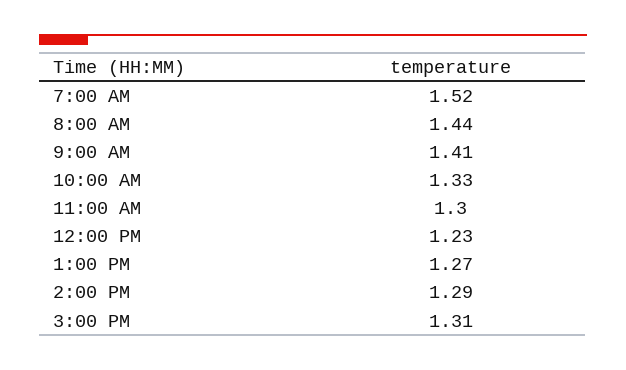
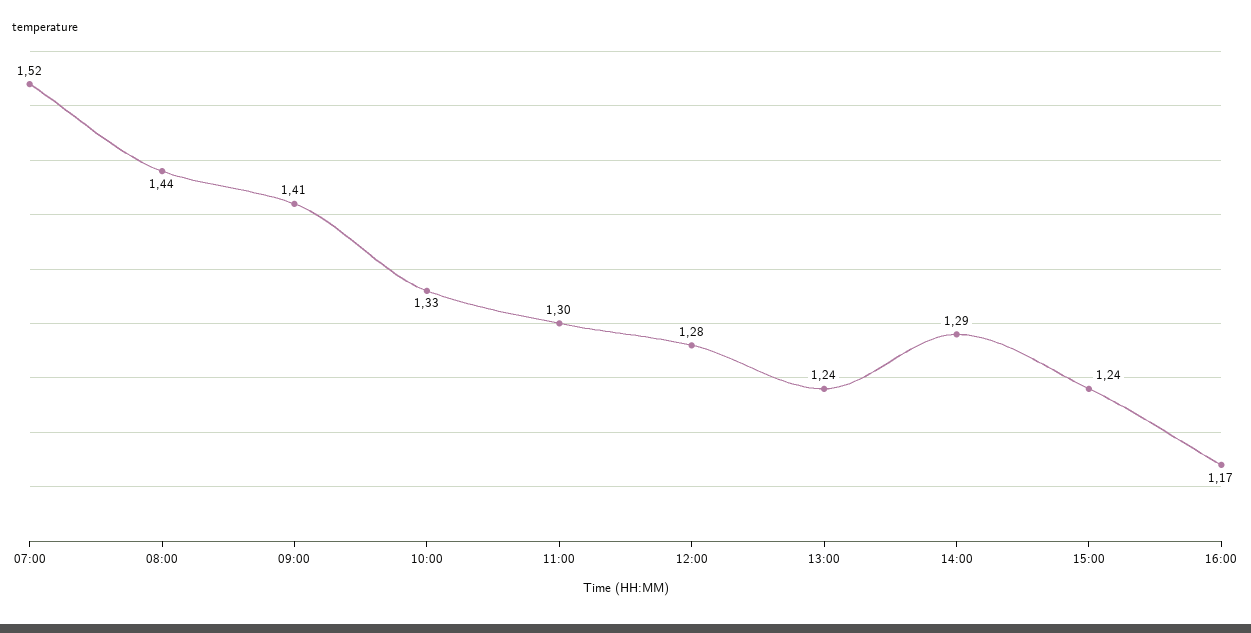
12:00 PM: 1.23 -> 1.28
1:00 PM: 1.27 -> 1.24
3:00 PM: 1.31 -> 1.24
16:00: none -> 1.17

